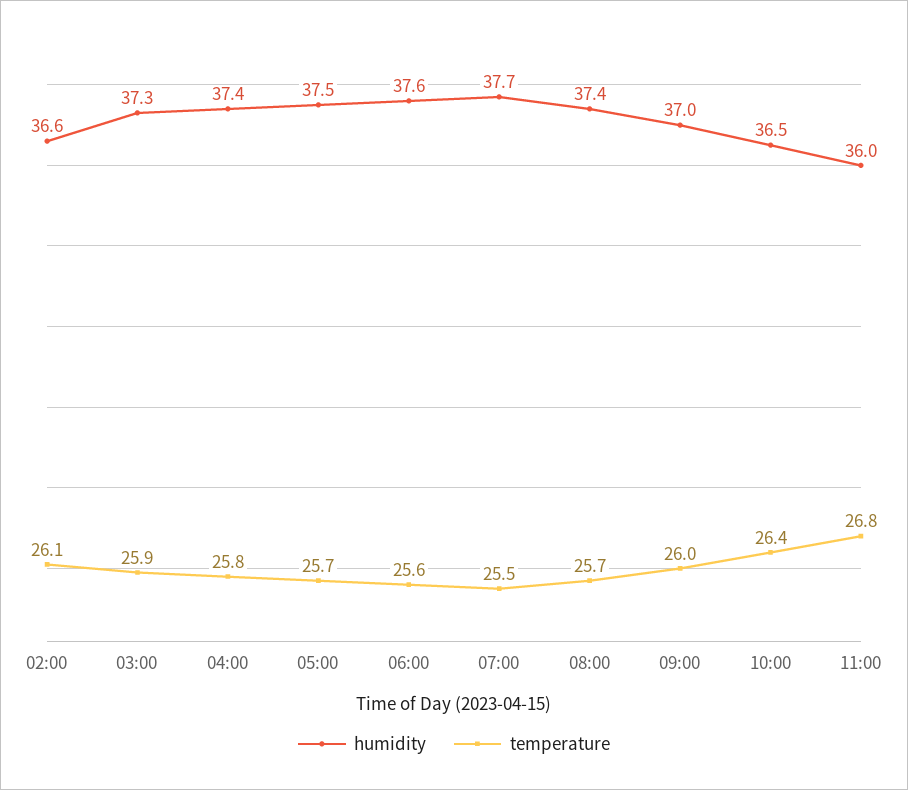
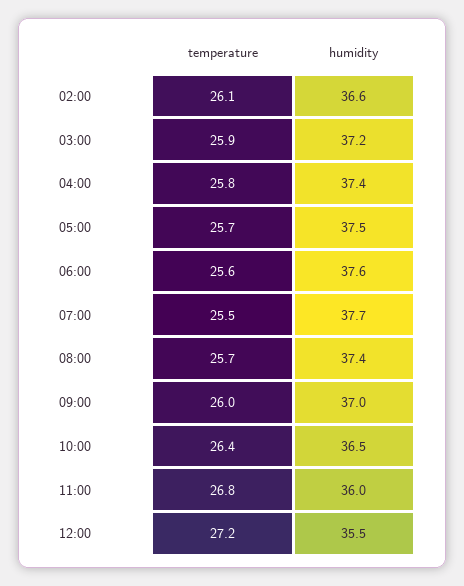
humidity, 03:00: 37.3 -> 37.2
temperature, 12:00: none -> 27.2
humidity, 12:00: none -> 35.5

